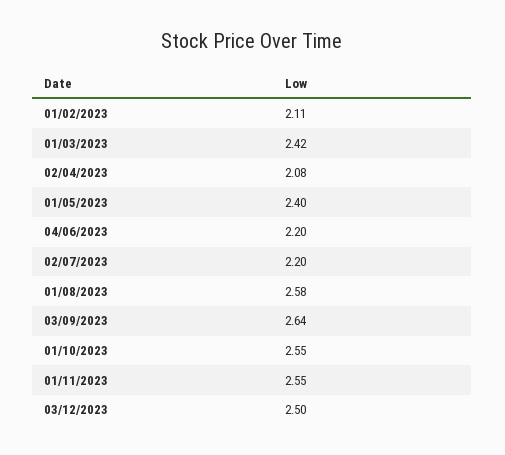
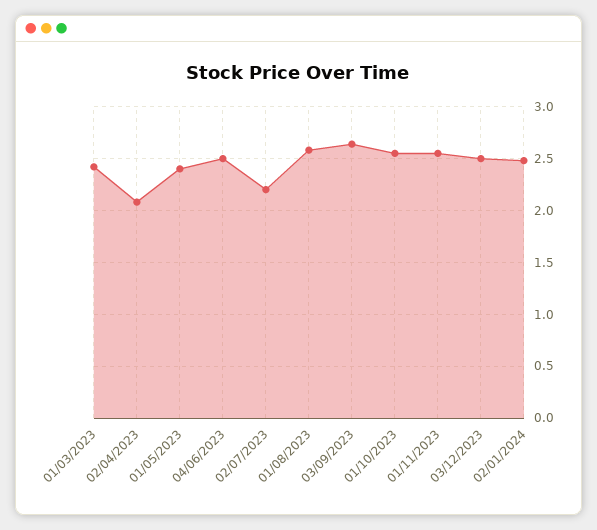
01/02/2023: 2.11 -> none
04/06/2023: 2.2 -> 2.5
02/01/2024: none -> 2.5

